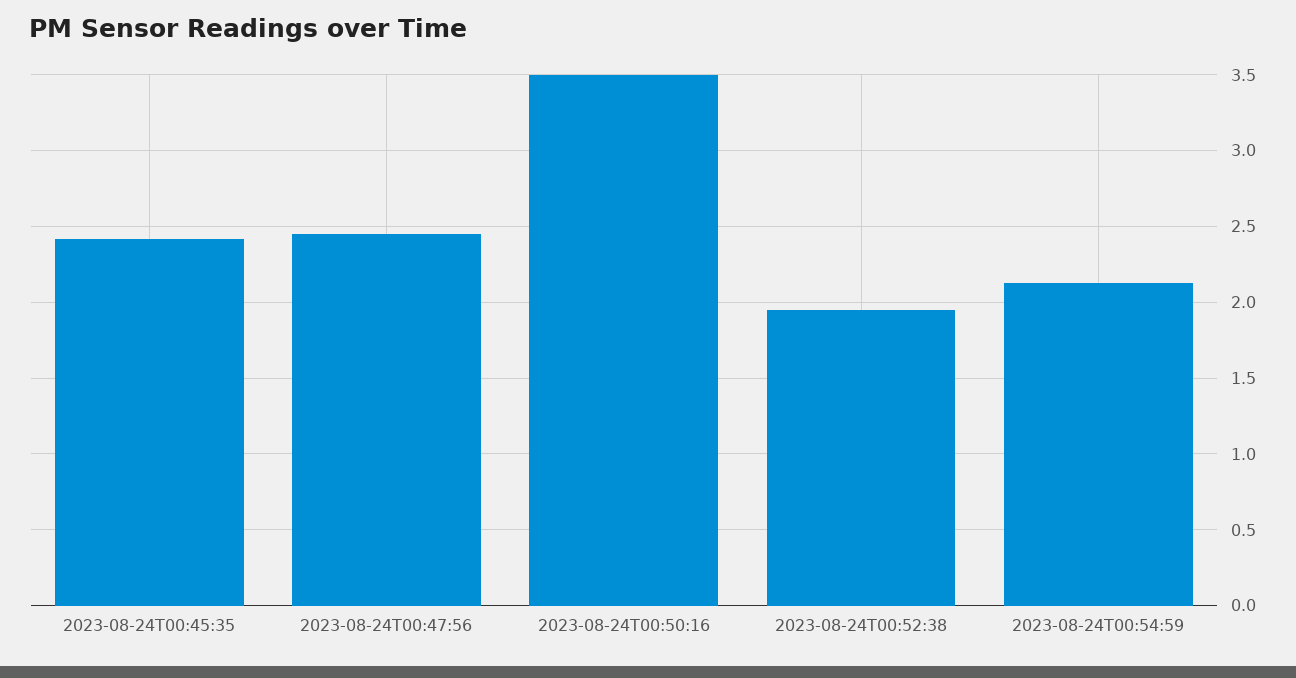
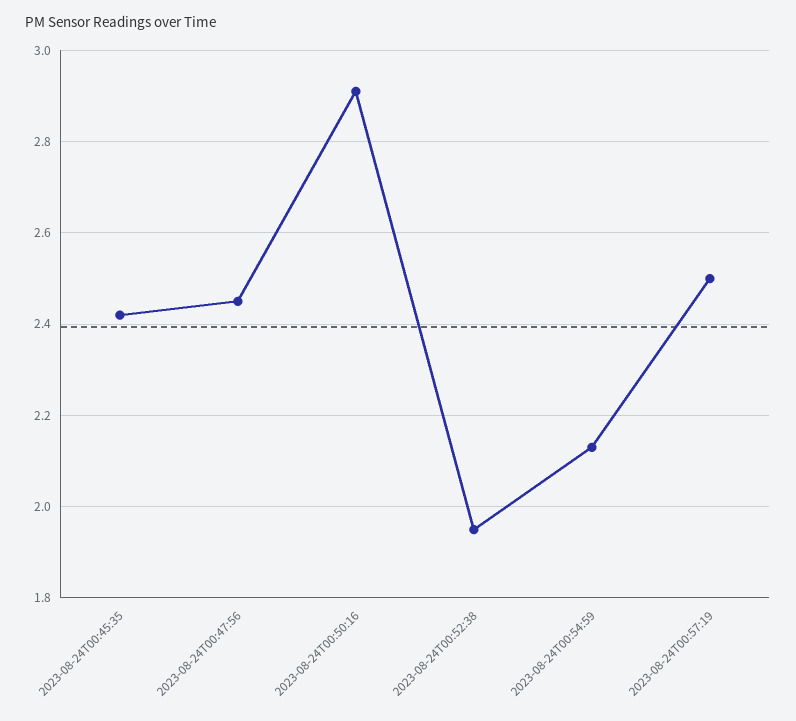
2023-08-24T00:50:16: 3.5 -> 2.9
2023-08-24T00:57:19: none -> 2.5

